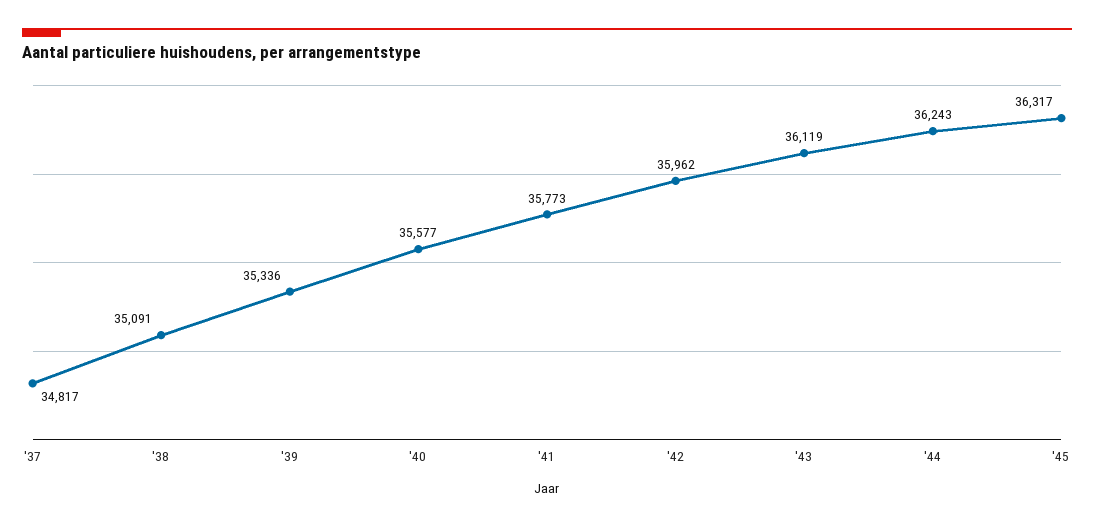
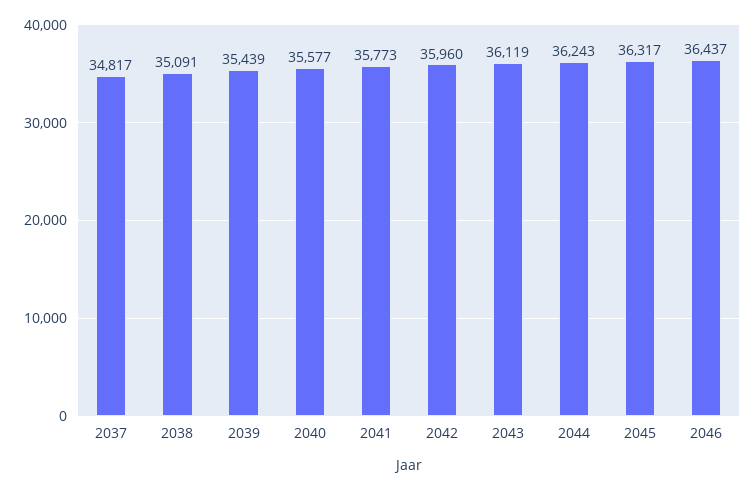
'39: 35336 -> 35439
'42: 35962 -> 35960
2046: none -> 36437

